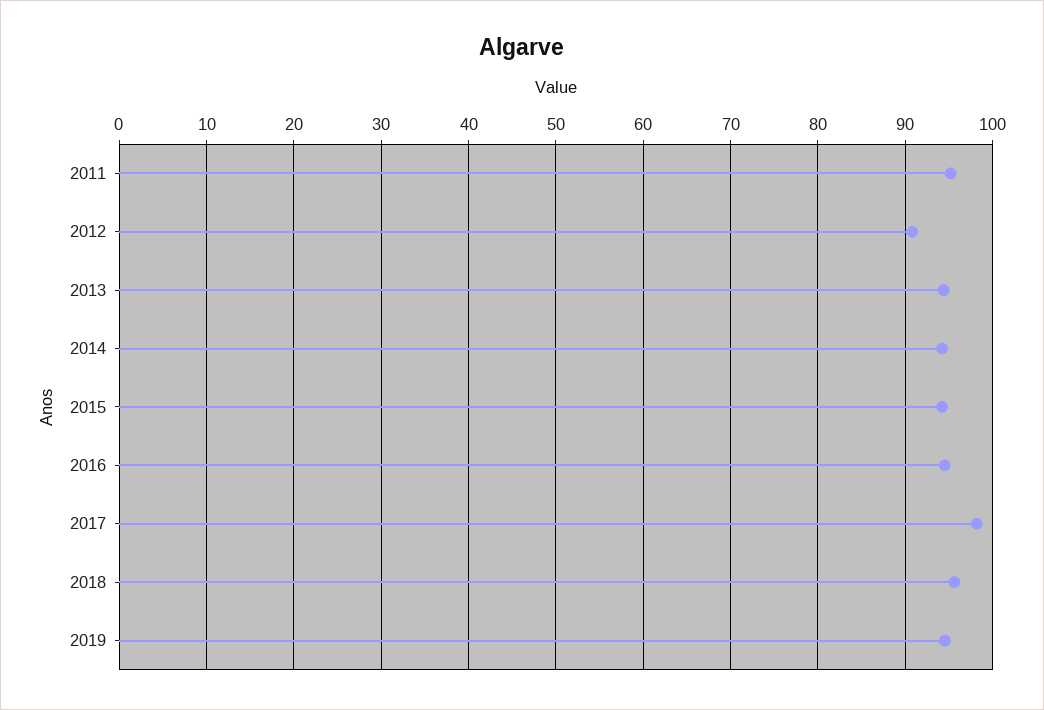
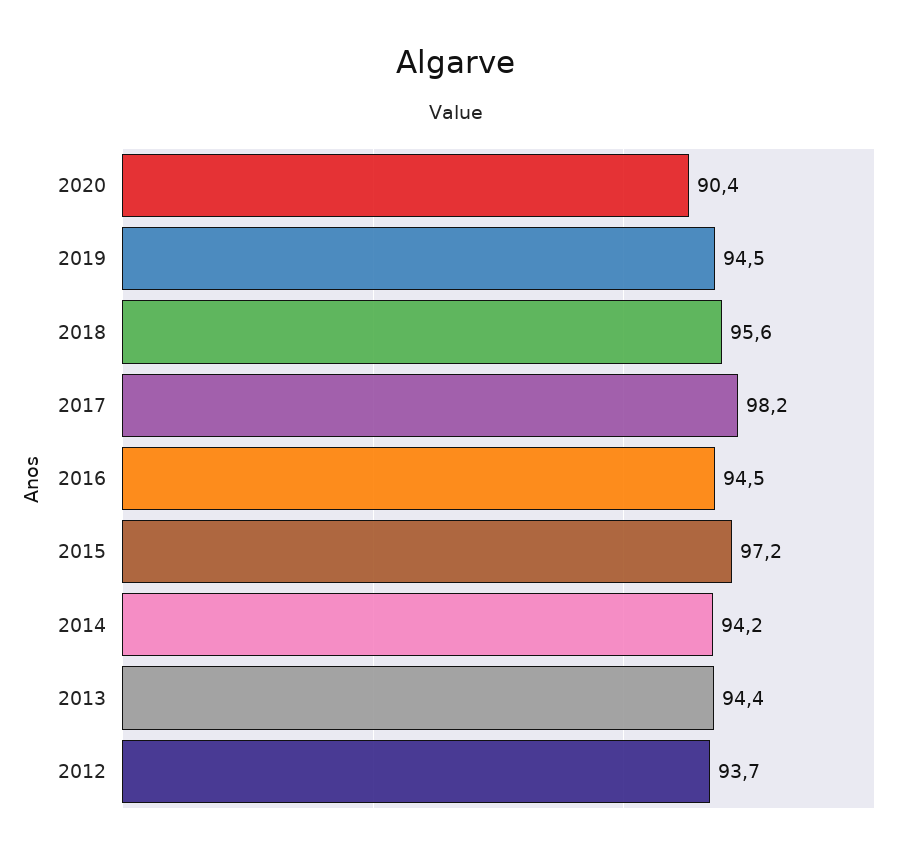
2011: 95 -> none
2012: 91 -> 93.7
2015: 94 -> 97.2
2020: none -> 90.4

